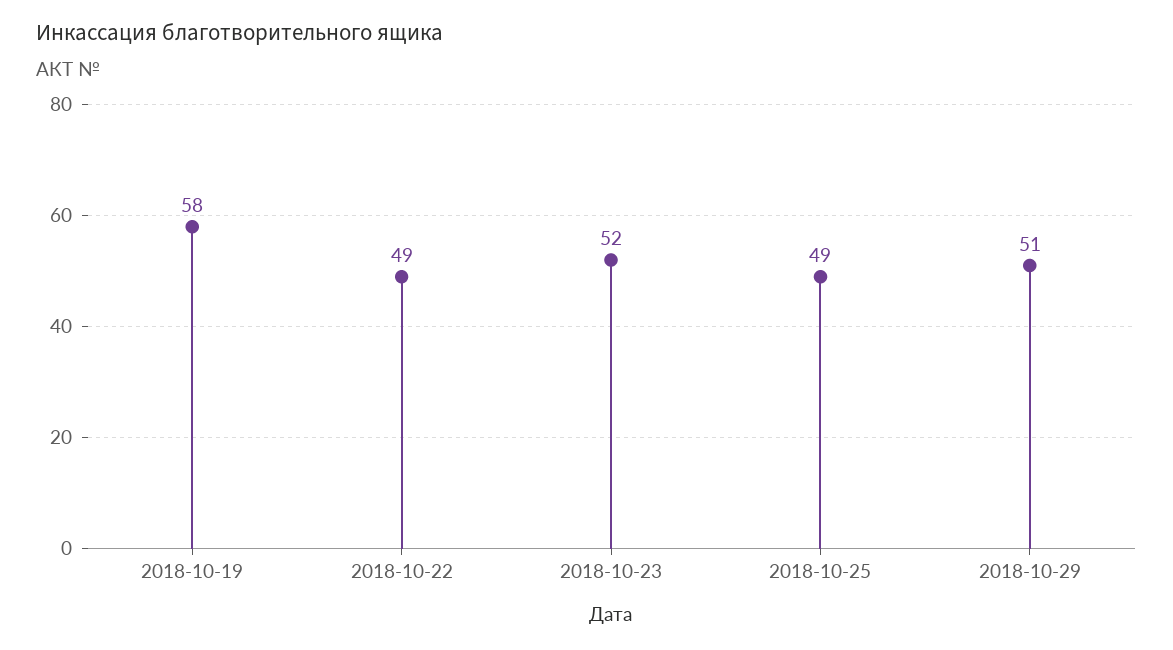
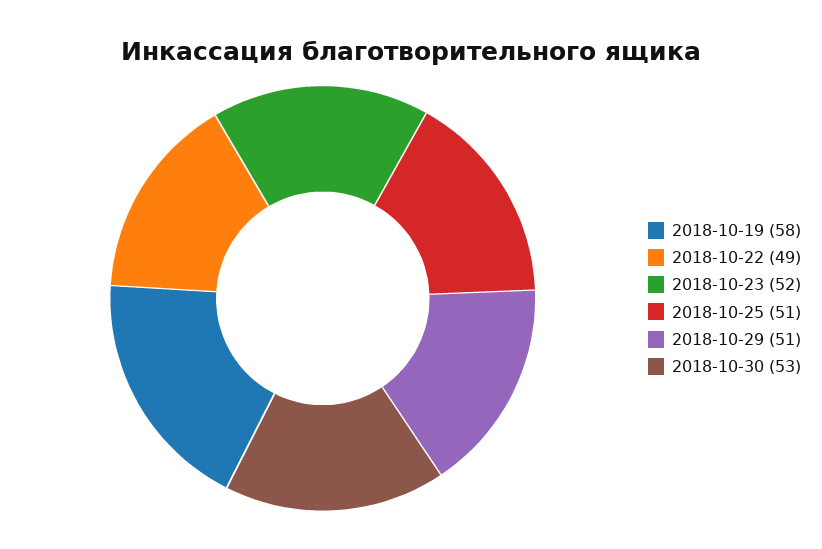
2018-10-25: 49 -> 51
2018-10-30: none -> 53

